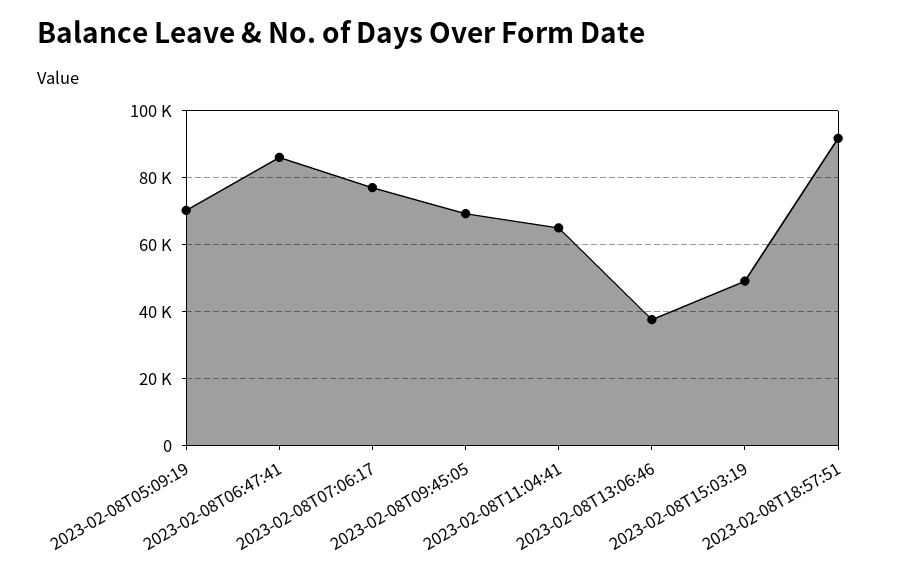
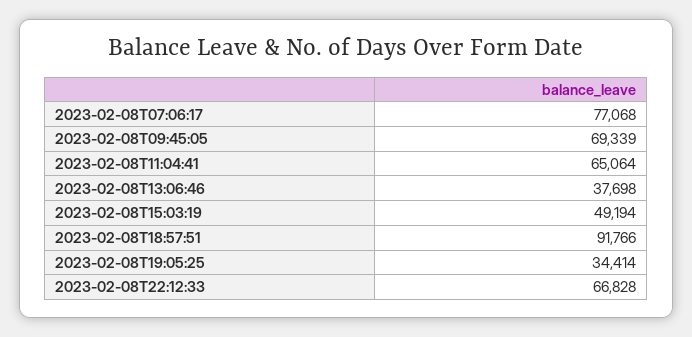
2023-02-08T05:09:19: 70000 -> none
2023-02-08T06:47:41: 86000 -> none
2023-02-08T19:05:25: none -> 34414
2023-02-08T22:12:33: none -> 66828

